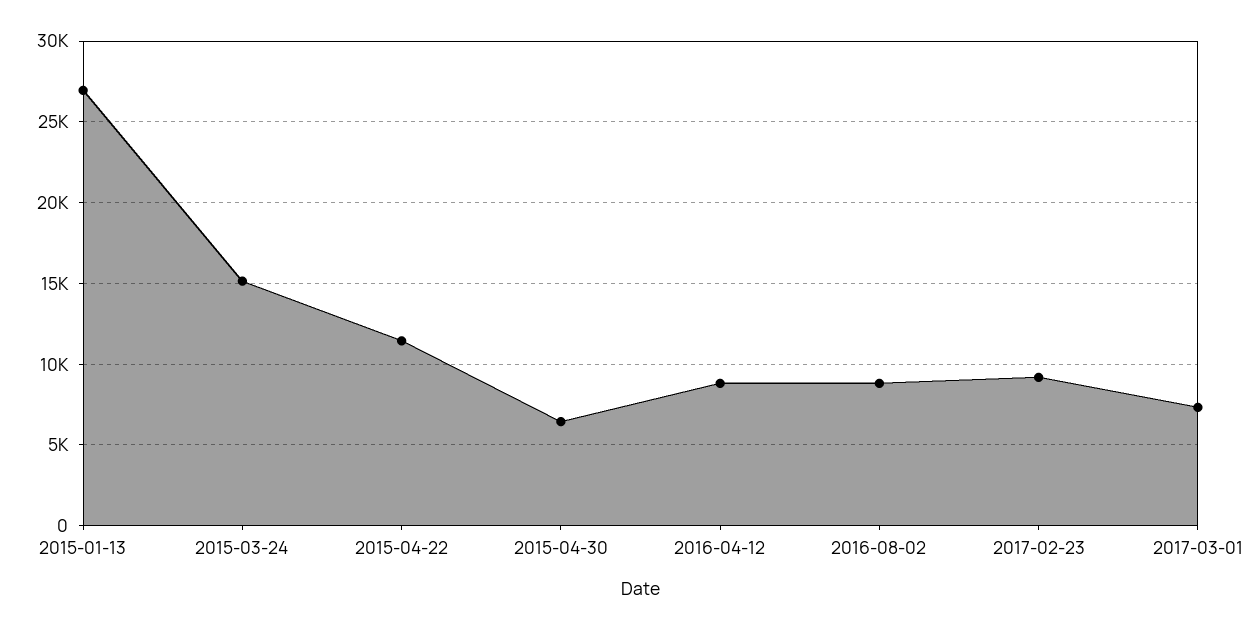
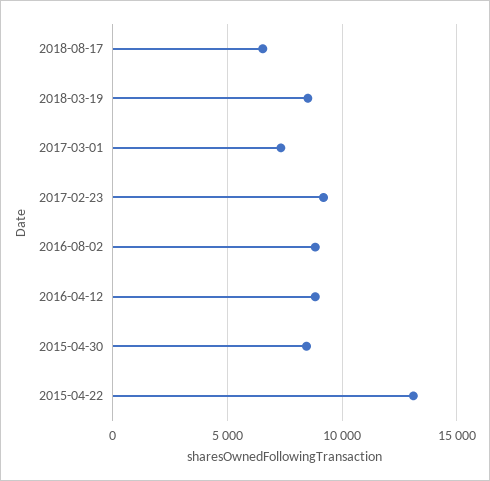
2015-01-13: 27000 -> none
2015-03-24: 15000 -> none
2015-04-22: 11500 -> 13000
2015-04-30: 6500 -> 8500
2018-08-17: none -> 6500
2018-03-19: none -> 8500

